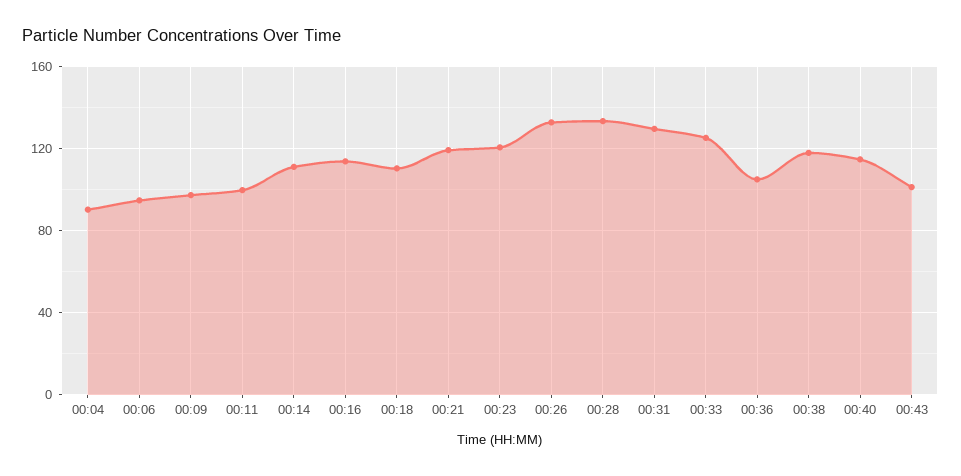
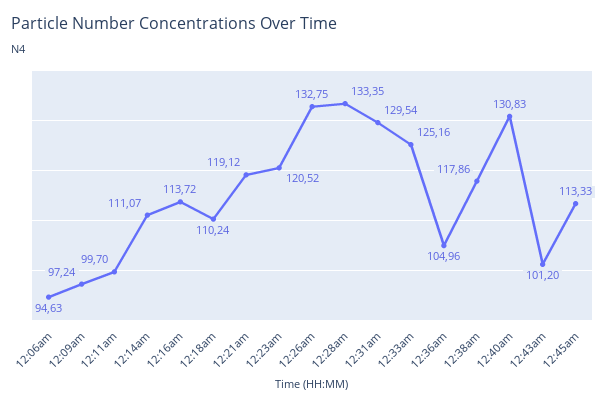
00:04: 90 -> none
00:40: 115 -> 130.83
12:45am: none -> 113.33

